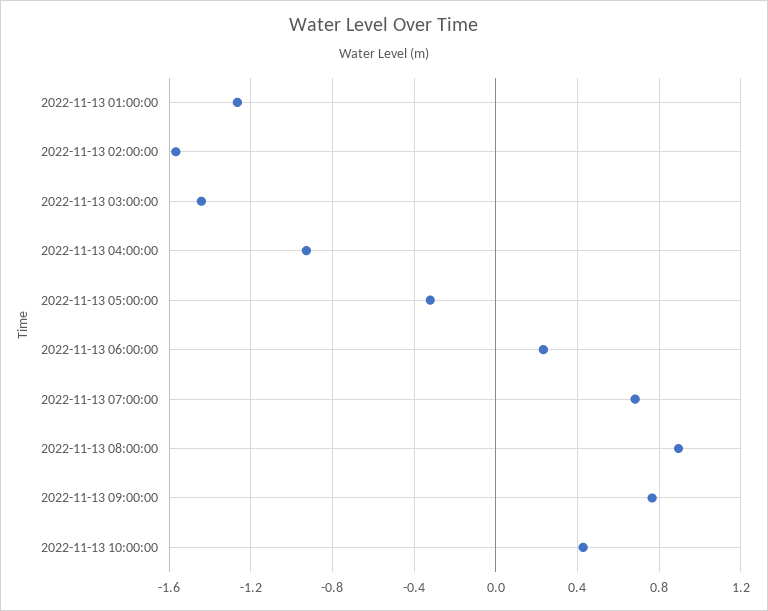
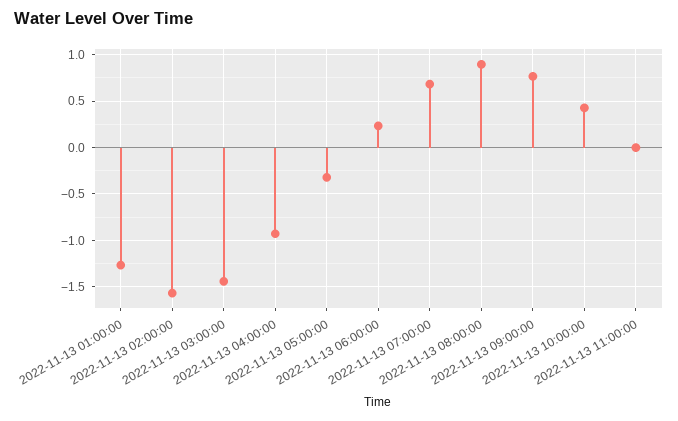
2022-11-13 11:00:00: none -> 0

